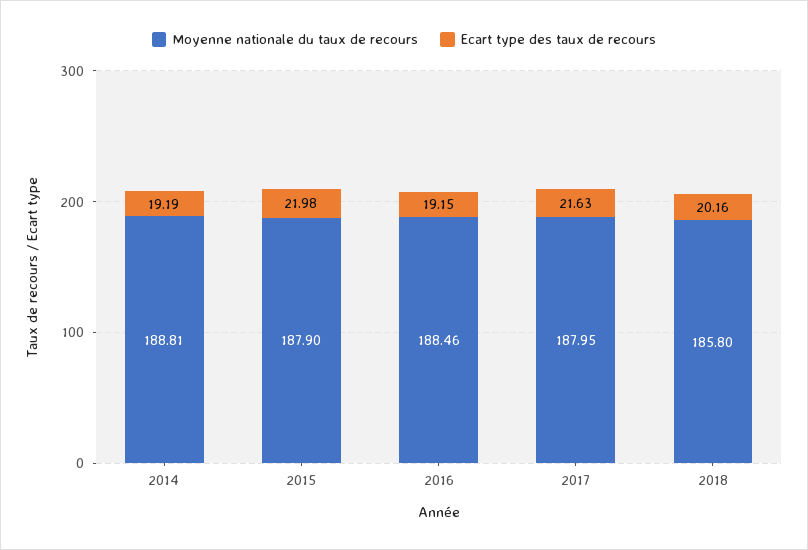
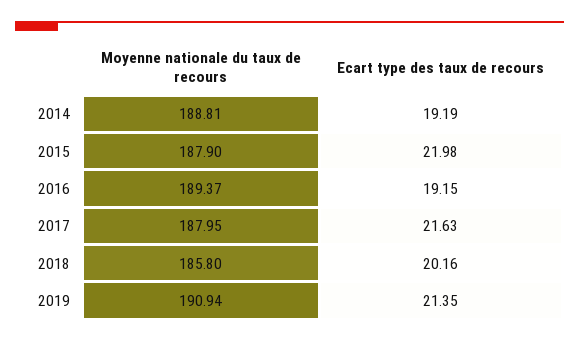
Moyenne nationale du taux de recours, 2016: 188.46 -> 189.37
Moyenne nationale du taux de recours, 2019: none -> 190.94
Ecart type des taux de recours, 2019: none -> 21.35

